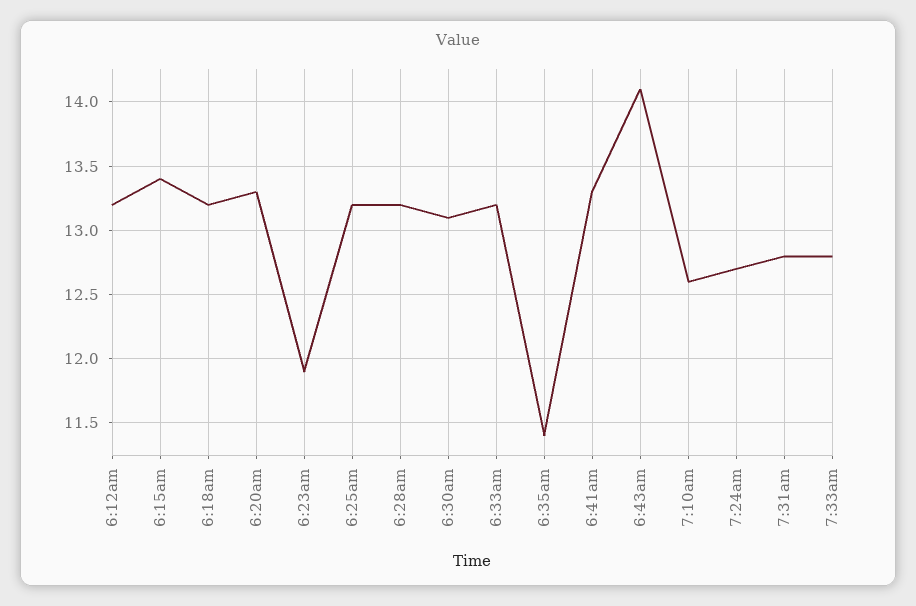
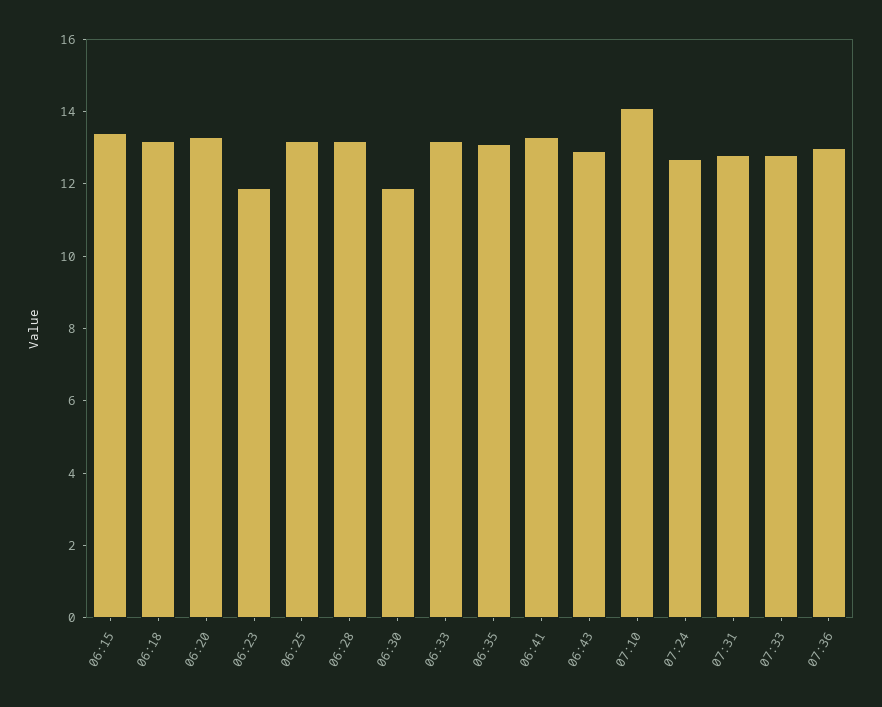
6:12am: 13.2 -> none
6:30am: 13.1 -> 12
6:35am: 11.4 -> 13
6:43am: 14.1 -> 13
7:10am: 12.6 -> 14
07:36: none -> 13

